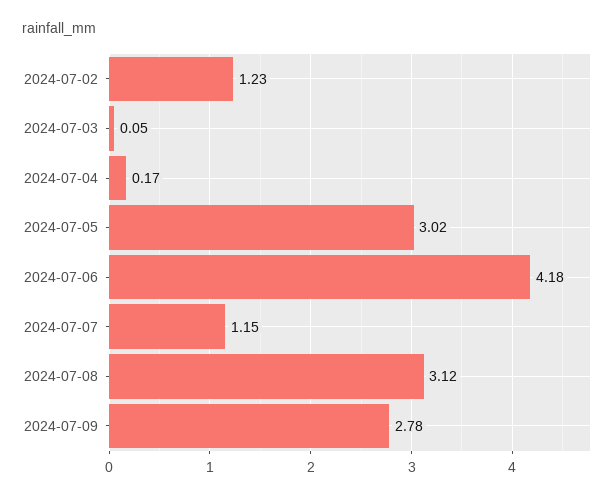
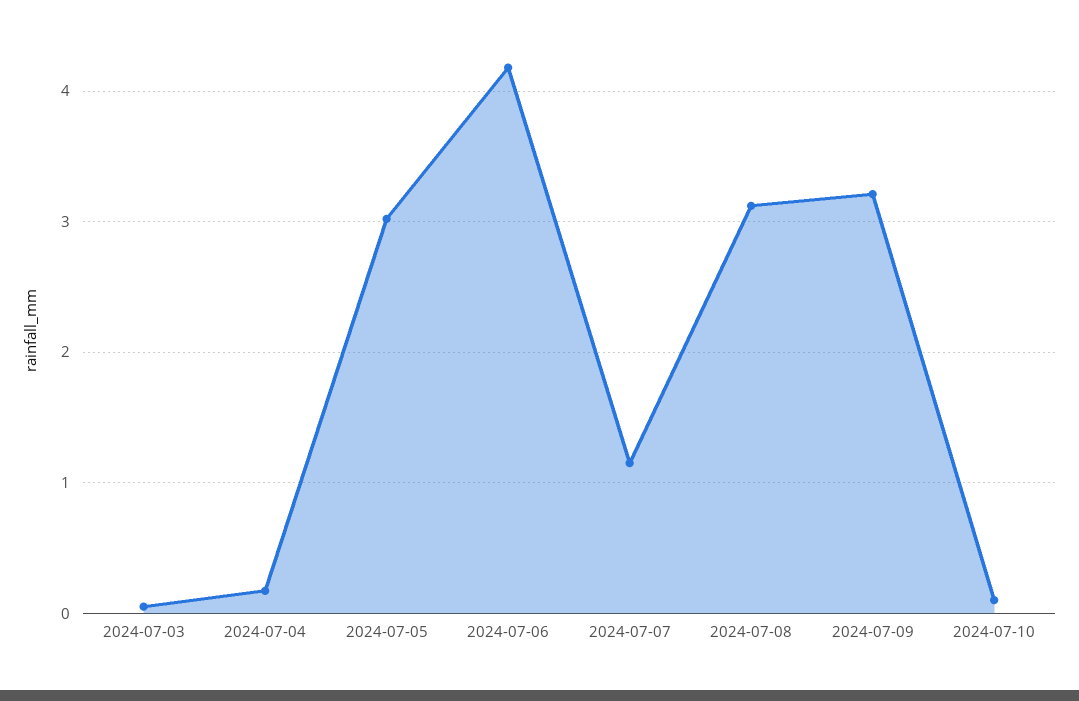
2024-07-02: 1.23 -> none
2024-07-09: 2.78 -> 3.2
2024-07-10: none -> 0.1

